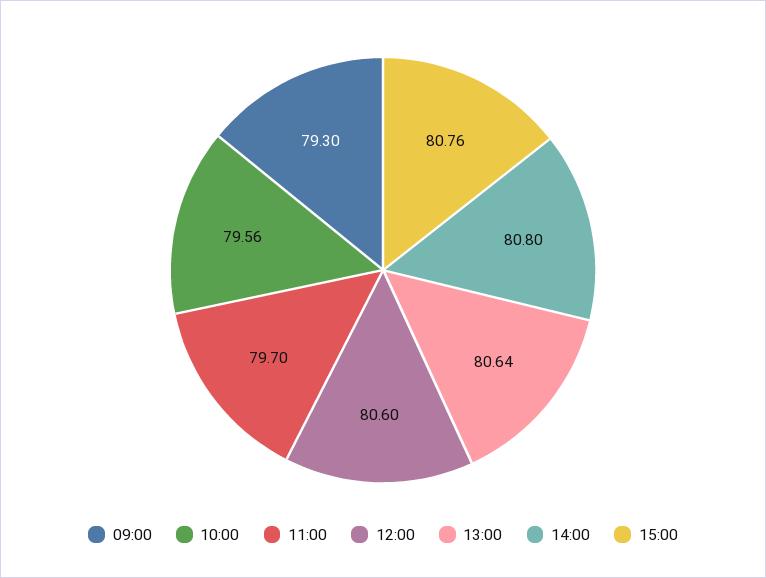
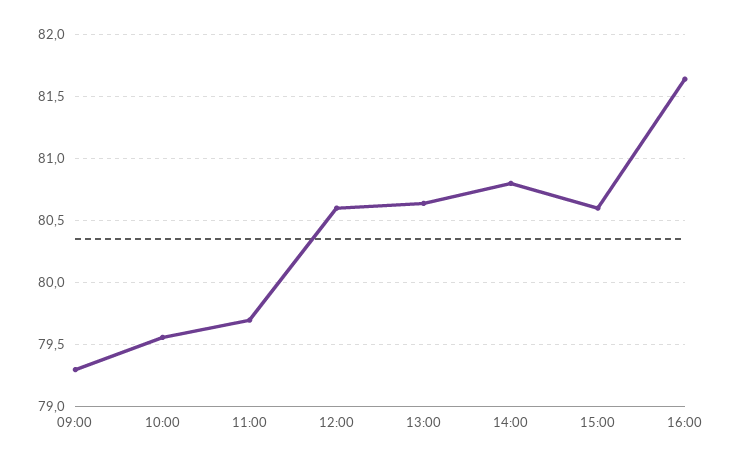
15:00: 80.76 -> 80.6
16:00: none -> 81.65

